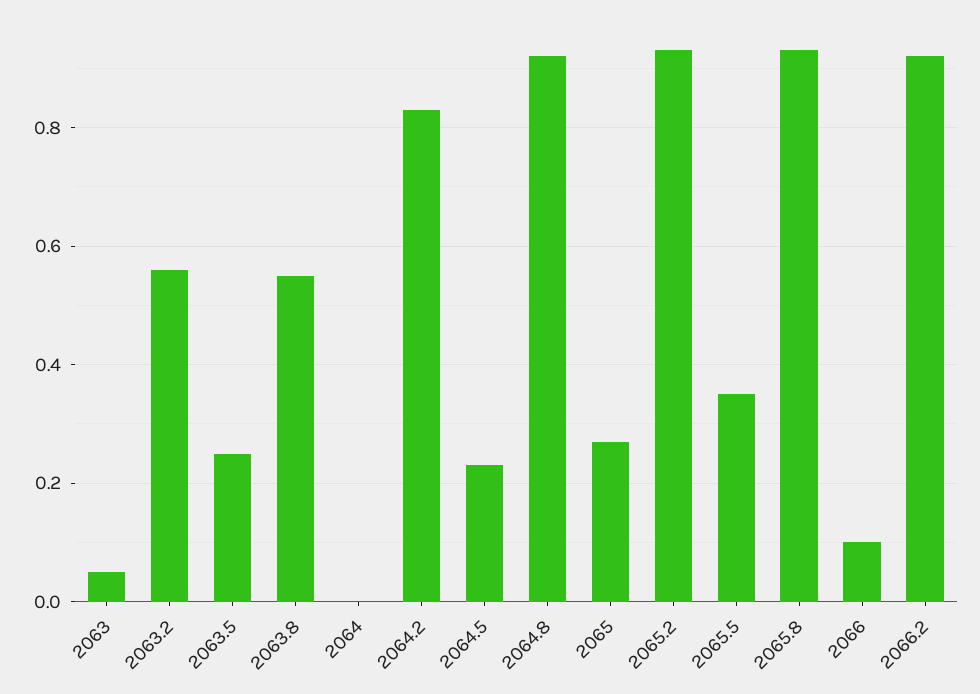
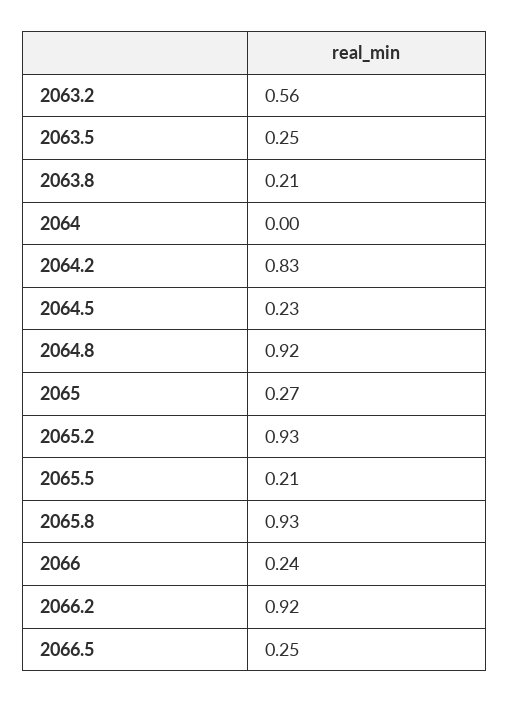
2063: 0.05 -> none
2063.8: 0.55 -> 0.21
2065.5: 0.35 -> 0.21
2066: 0.1 -> 0.24
2066.5: none -> 0.25

